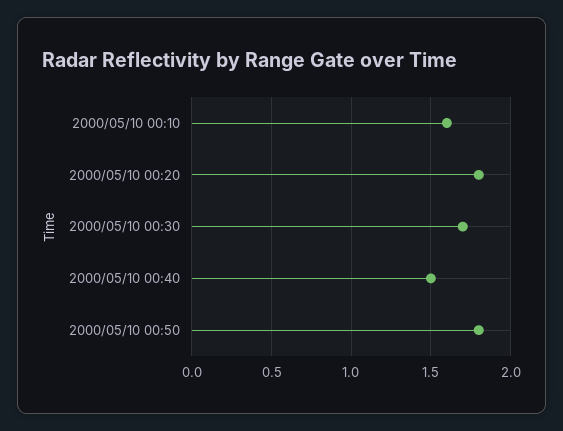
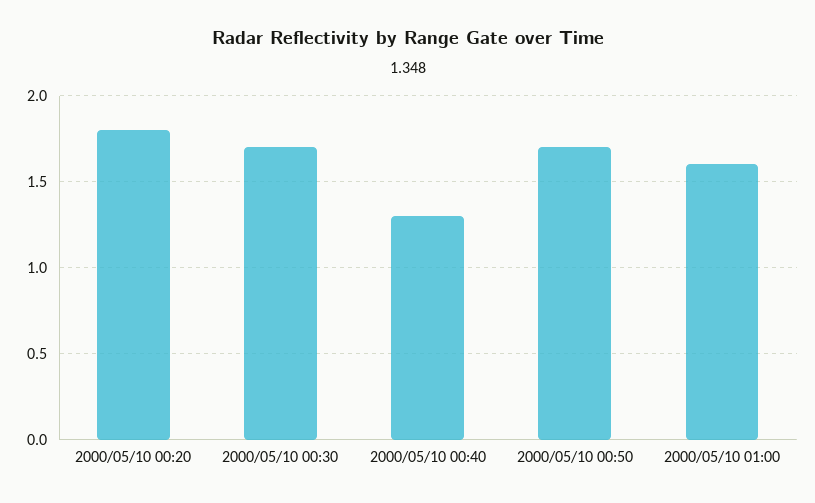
2000/05/10 00:10: 1.6 -> none
2000/05/10 00:40: 1.5 -> 1.3
2000/05/10 00:50: 1.8 -> 1.7
2000/05/10 01:00: none -> 1.6

